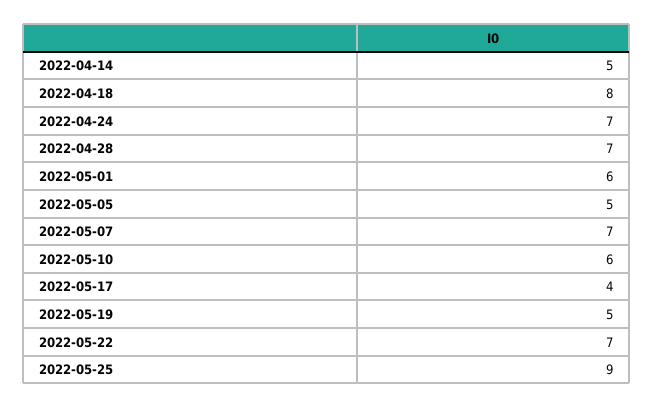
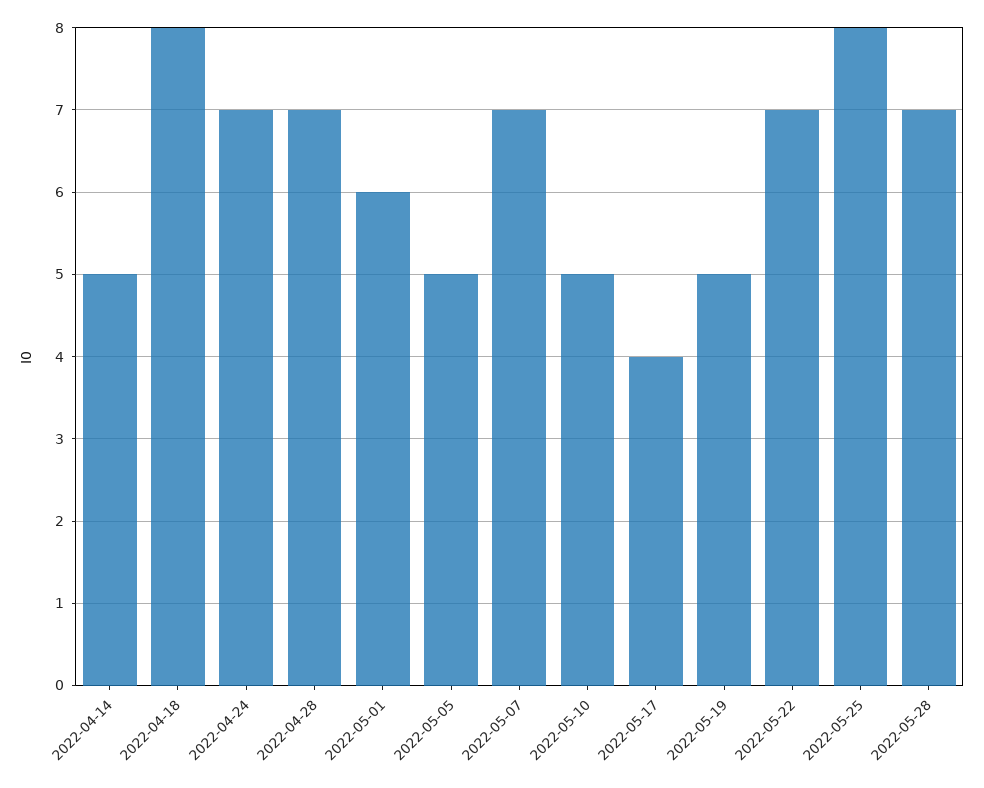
2022-05-10: 6 -> 5
2022-05-25: 9 -> 8
2022-05-28: none -> 7

